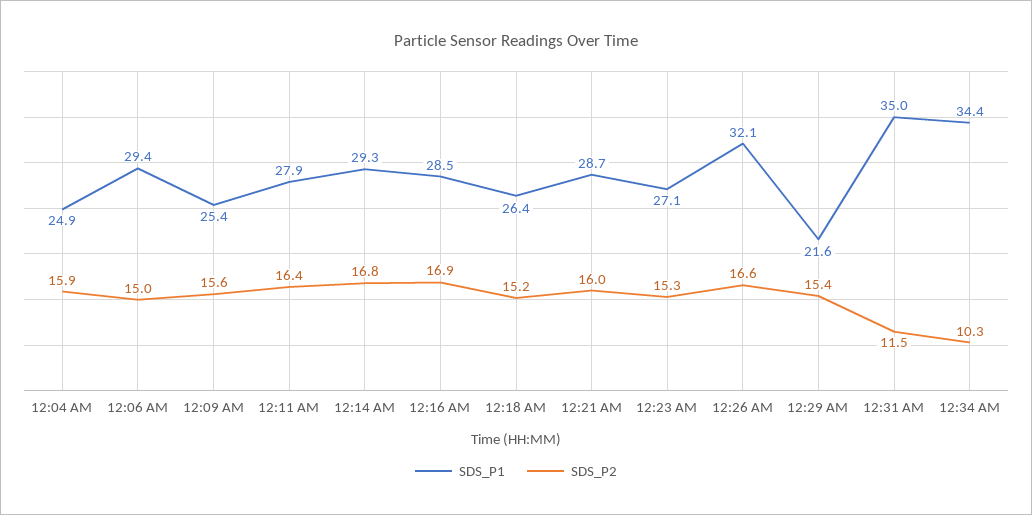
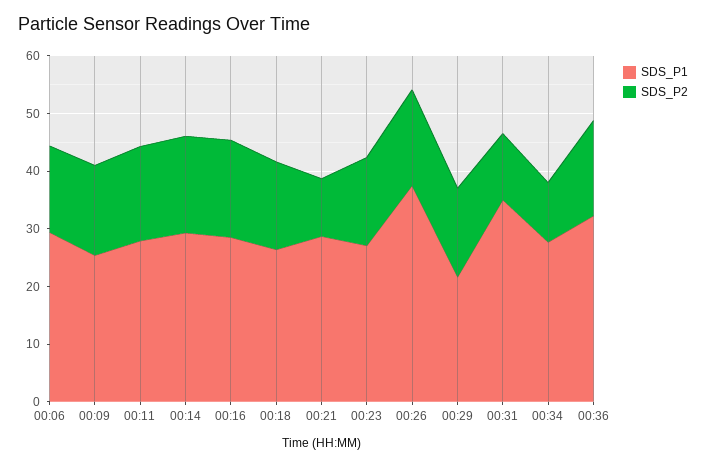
SDS_P1, 12:04 AM: 24.9 -> none
SDS_P2, 12:04 AM: 15.9 -> none
SDS_P2, 12:21 AM: 16 -> 10
SDS_P1, 12:26 AM: 32.1 -> 38
SDS_P1, 12:34 AM: 34.4 -> 28
SDS_P1, 00:36: none -> 32
SDS_P2, 00:36: none -> 16

